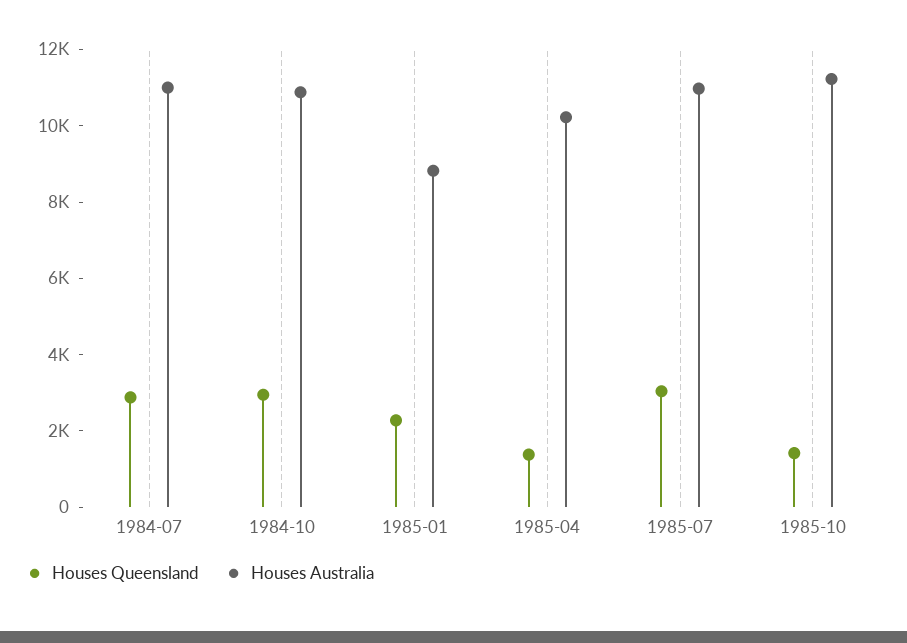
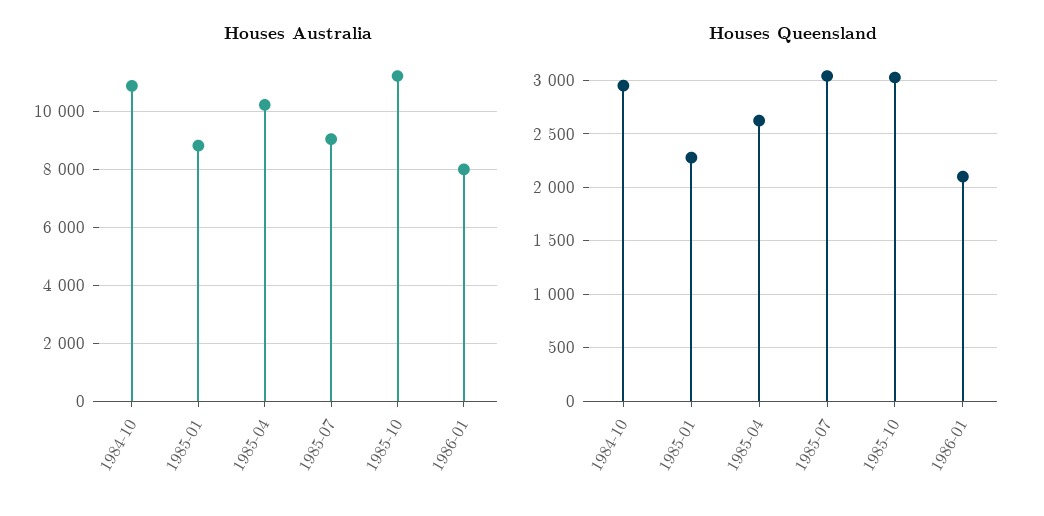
Houses Queensland, 1984-07: 3000 -> none
Houses Australia, 1984-07: 11000 -> none
Houses Queensland, 1985-04: 1500 -> 2600
Houses Australia, 1985-07: 11000 -> 9000
Houses Queensland, 1985-10: 1500 -> 3000
Houses Australia, 1986-01: none -> 8000
Houses Queensland, 1986-01: none -> 2100

